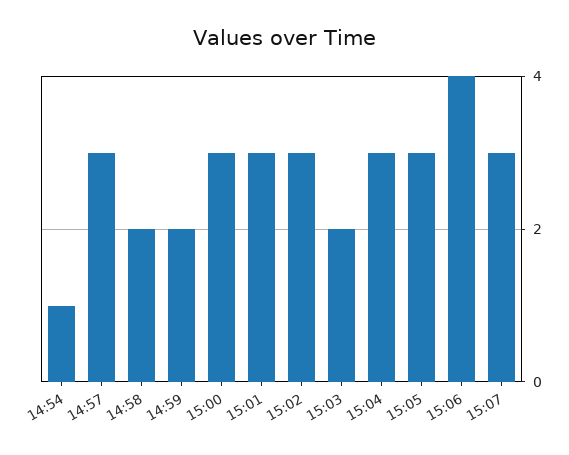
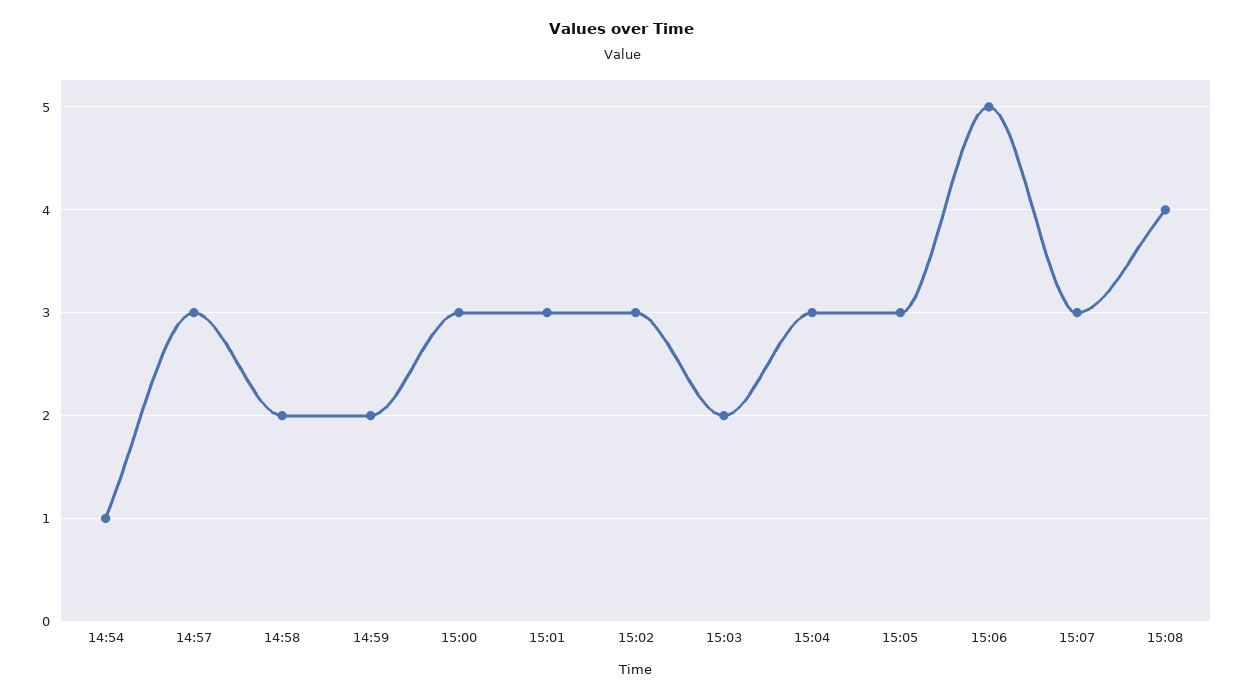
15:06: 4 -> 5
15:08: none -> 4

